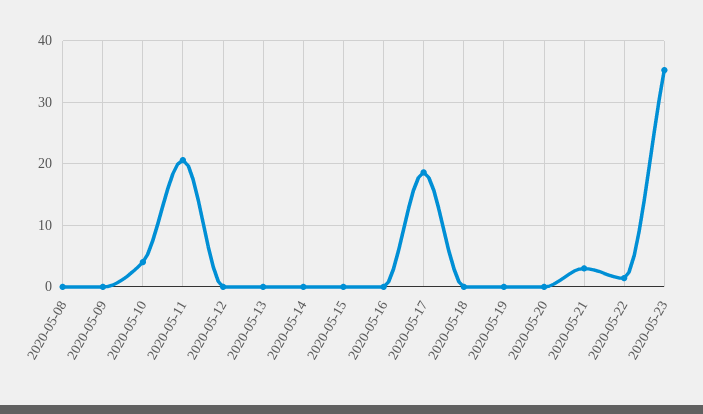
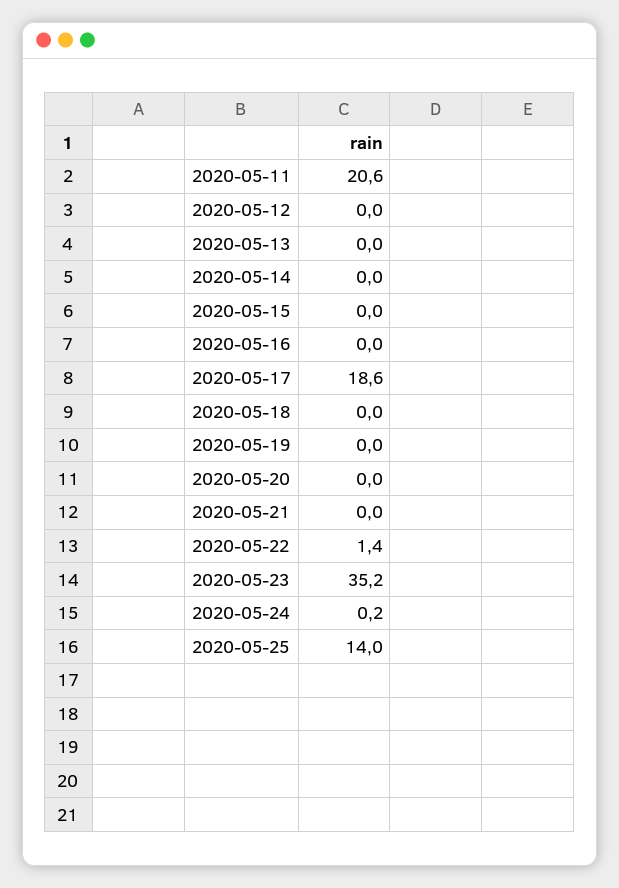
2020-05-08: 0 -> none
2020-05-09: 0 -> none
2020-05-10: 4 -> none
2020-05-21: 3 -> 0
2020-05-24: none -> 0.2
2020-05-25: none -> 14

